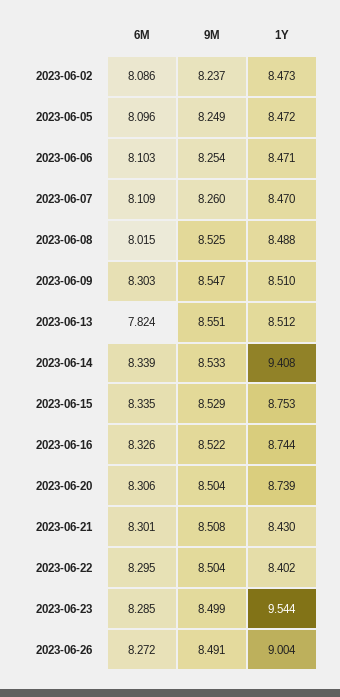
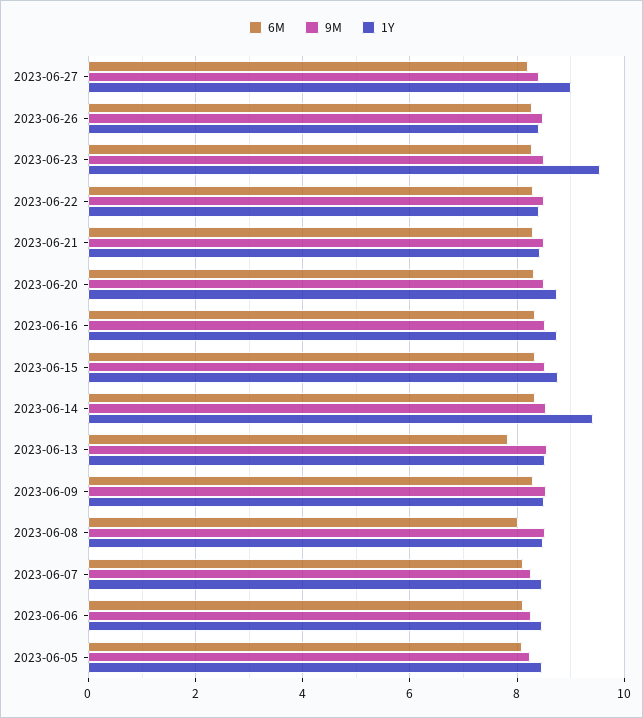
6M, 2023-06-02: 8.086 -> none
9M, 2023-06-02: 8.237 -> none
1Y, 2023-06-02: 8.473 -> none
1Y, 2023-06-26: 9.004 -> 8.4
6M, 2023-06-27: none -> 8.2
9M, 2023-06-27: none -> 8.4
1Y, 2023-06-27: none -> 9

